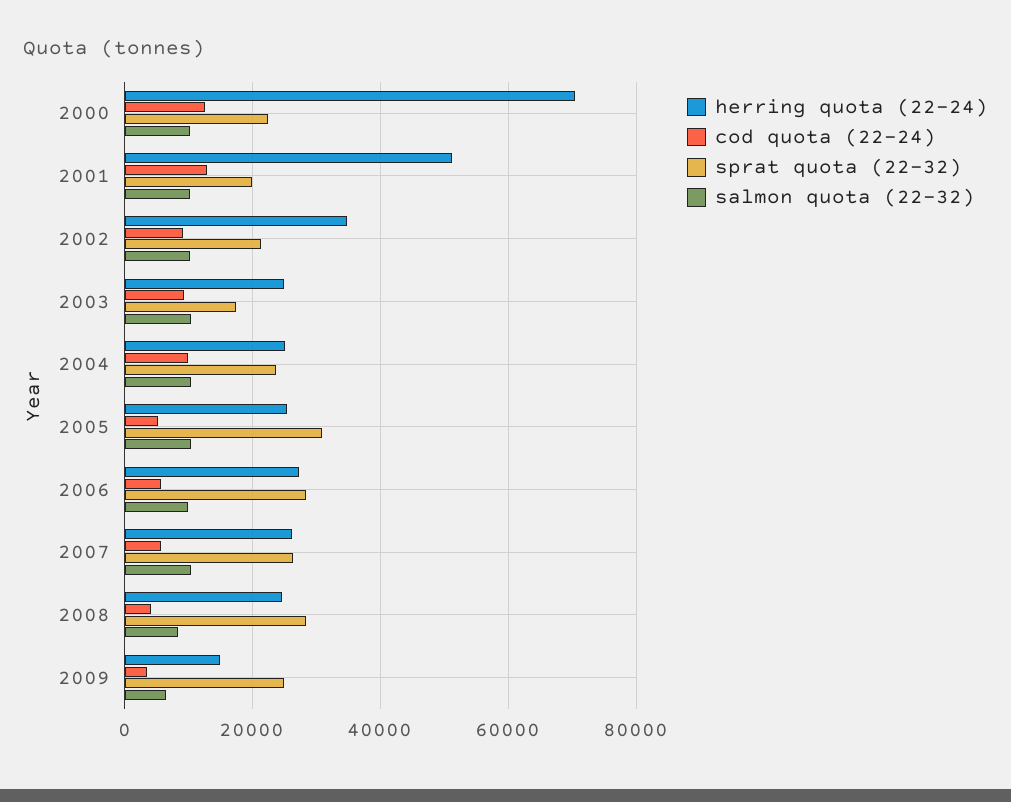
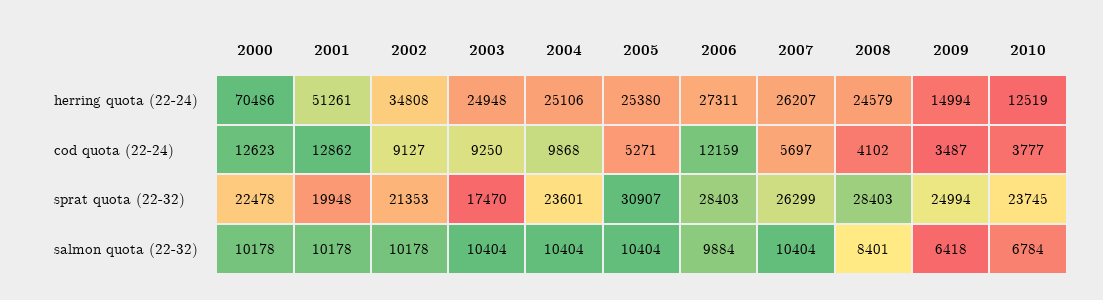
cod quota (22-24), 2006: 6000 -> 12159
herring quota (22-24), 2010: none -> 12519
cod quota (22-24), 2010: none -> 3777
sprat quota (22-32), 2010: none -> 23745
salmon quota (22-32), 2010: none -> 6784

